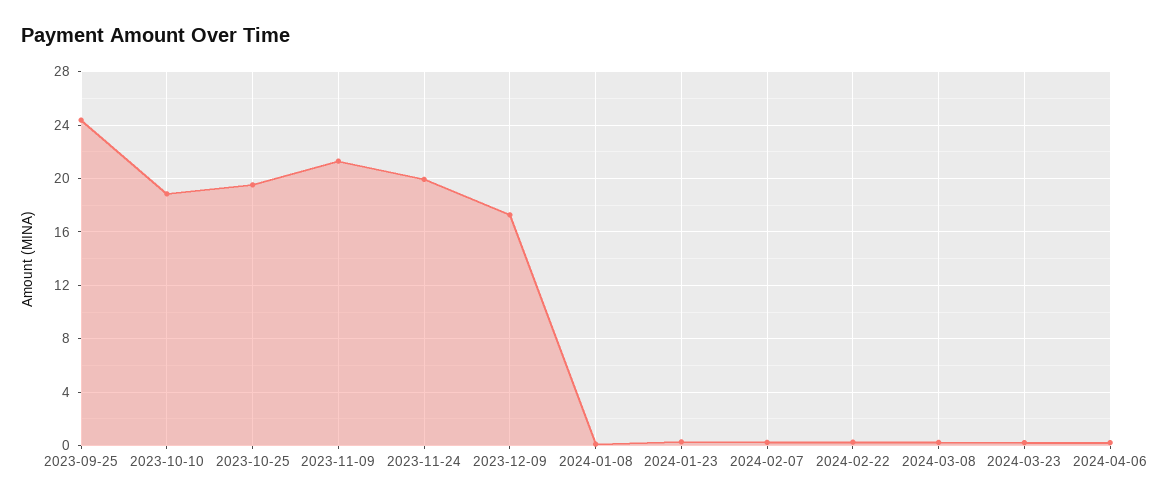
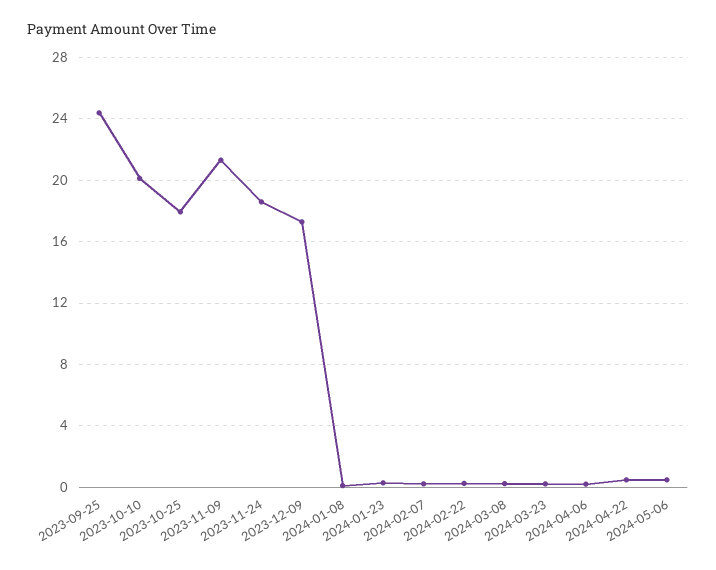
2023-10-10: 19 -> 20
2023-10-25: 19.5 -> 18
2023-11-24: 20 -> 18.5
2024-04-22: none -> 0.5
2024-05-06: none -> 0.5

